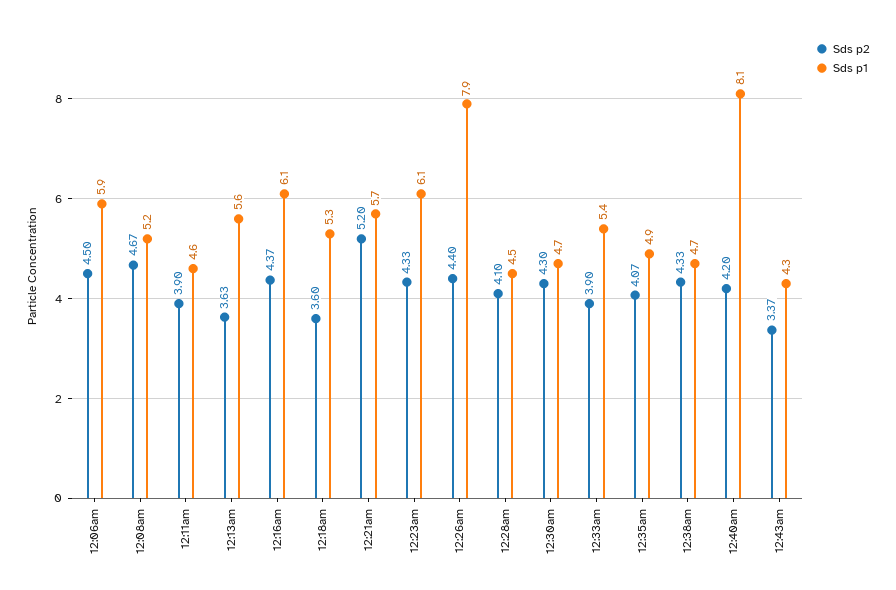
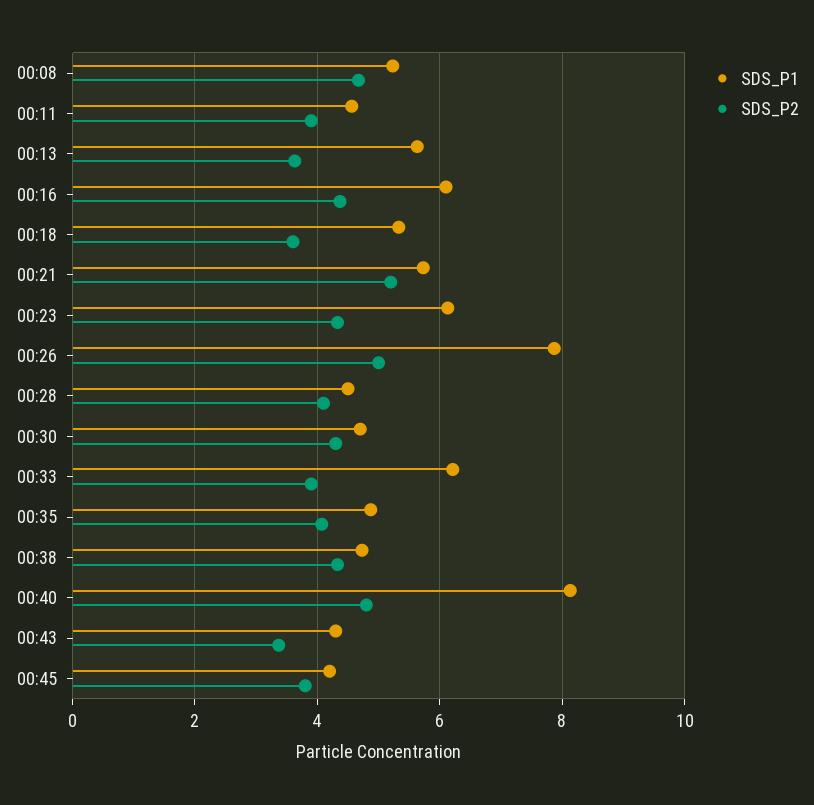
Sds p2, 12:06am: 4.5 -> none
Sds p1, 12:06am: 5.9 -> none
Sds p2, 12:26am: 4.4 -> 5
Sds p1, 12:33am: 5.4 -> 6.2
Sds p2, 12:40am: 4.2 -> 4.8
Sds p1, 00:45: none -> 4.2
Sds p2, 00:45: none -> 3.8

